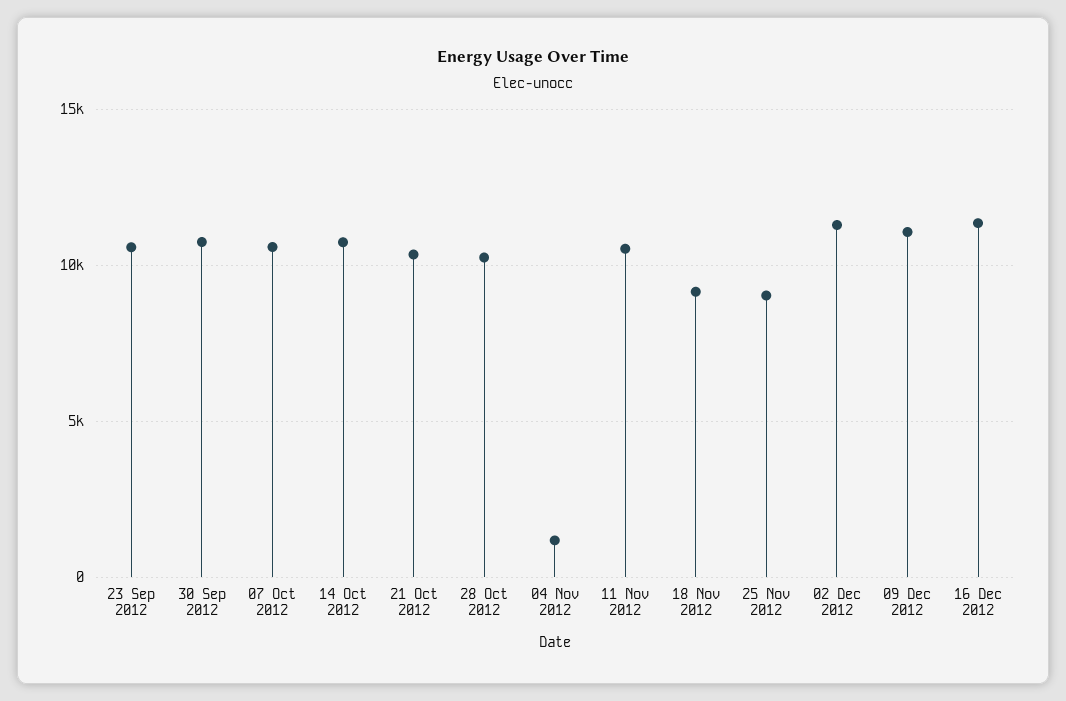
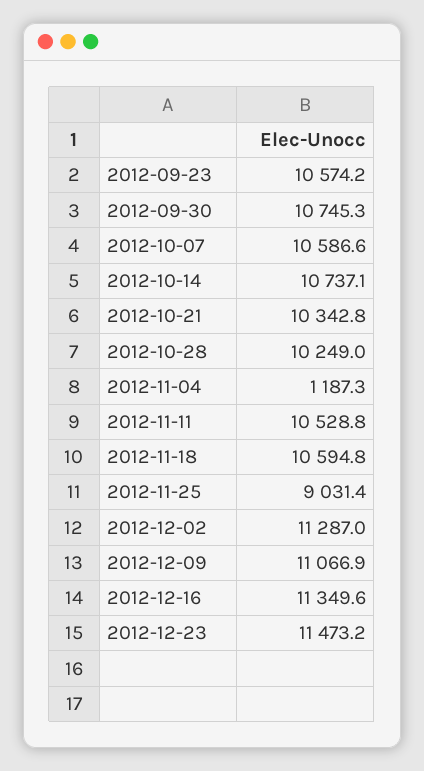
18 Nov 2012: 9000 -> 10594.8
2012-12-23: none -> 11473.2

